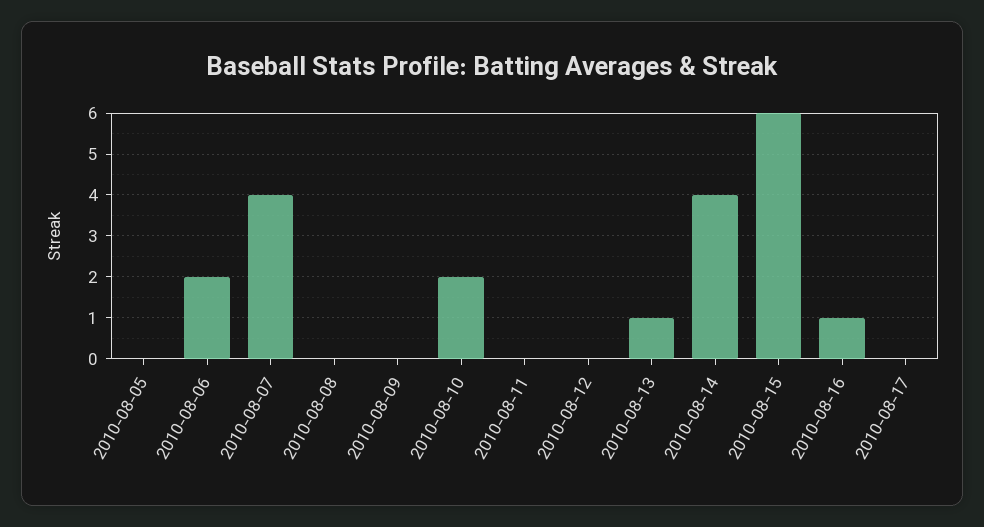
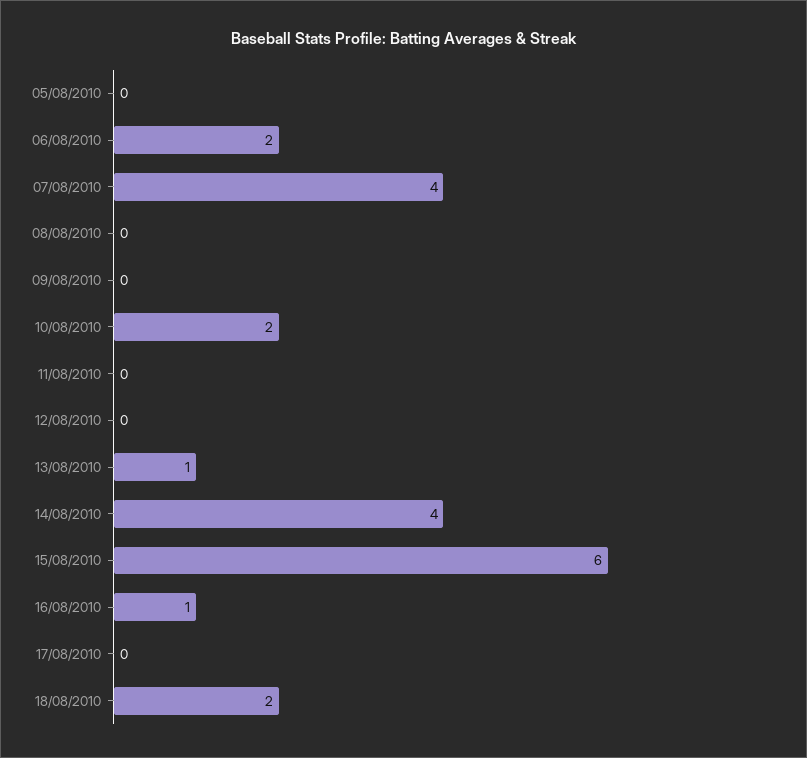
18/08/2010: none -> 2

